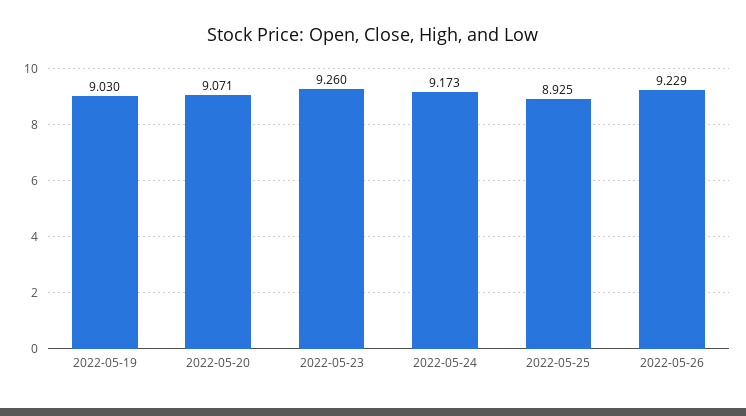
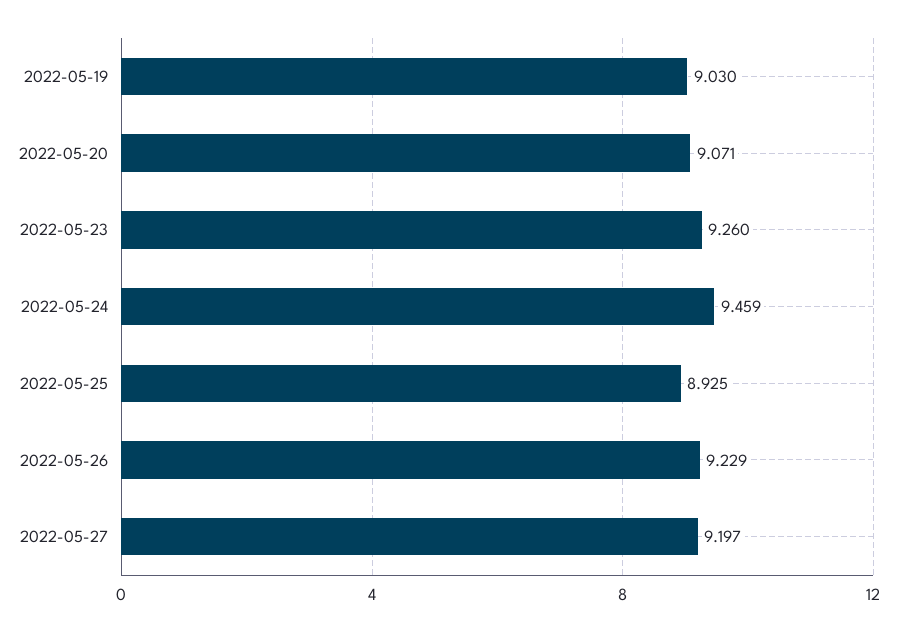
2022-05-24: 9.173 -> 9.459
2022-05-27: none -> 9.197

